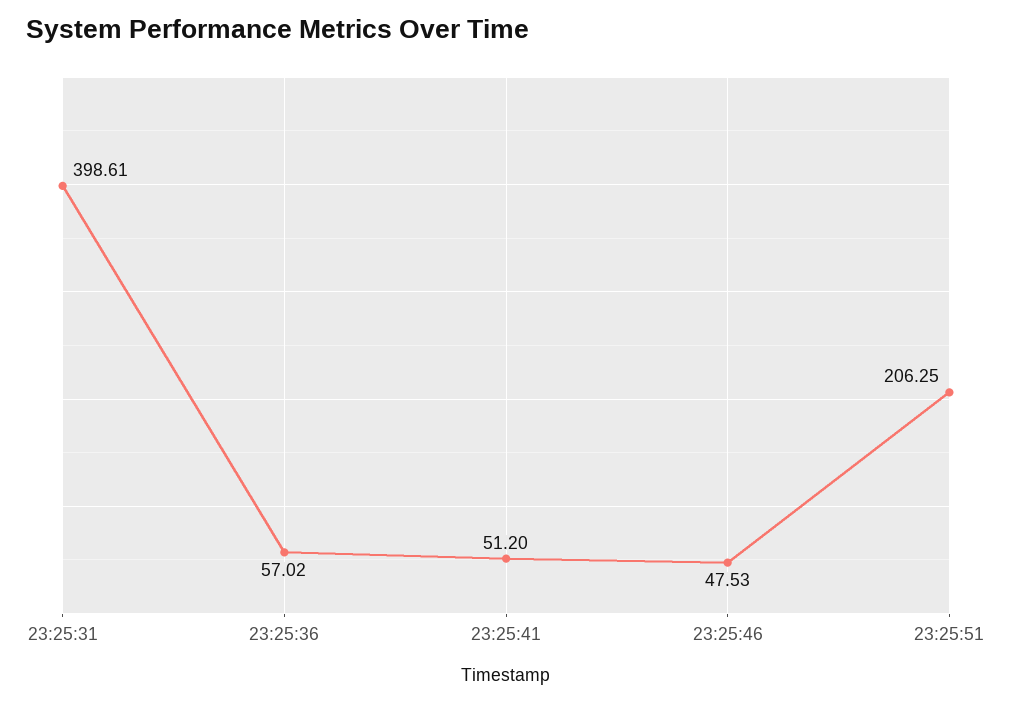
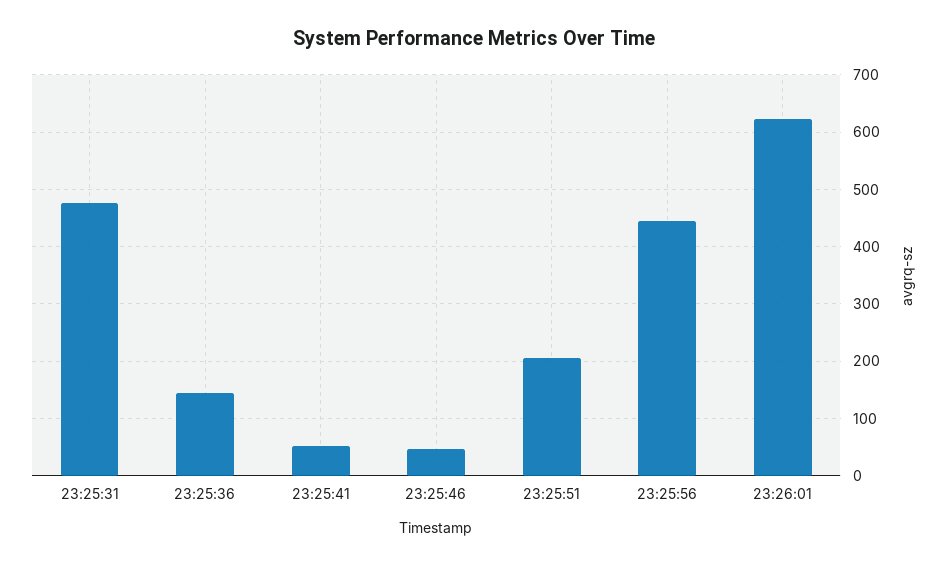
23:25:31: 398.61 -> 480
23:25:36: 57.02 -> 140
23:25:56: none -> 440
23:26:01: none -> 620

